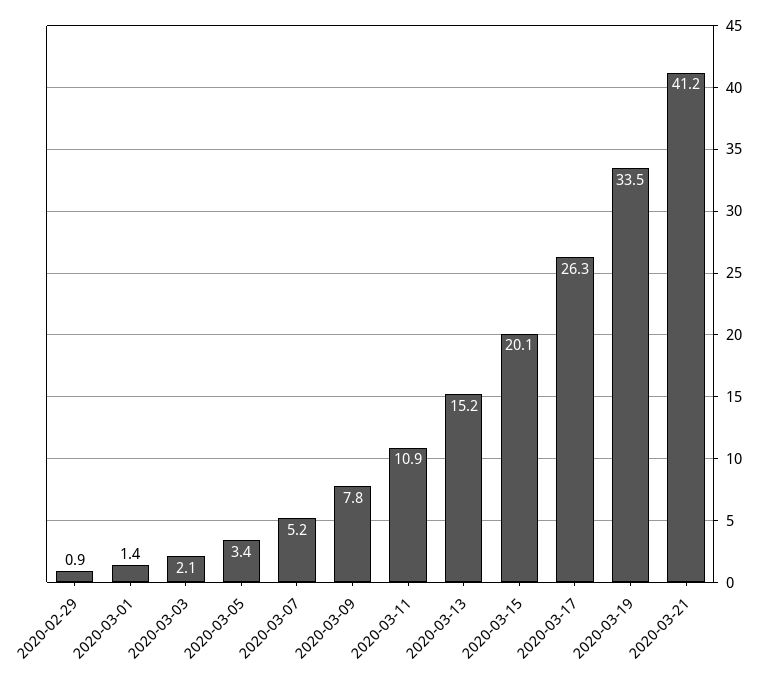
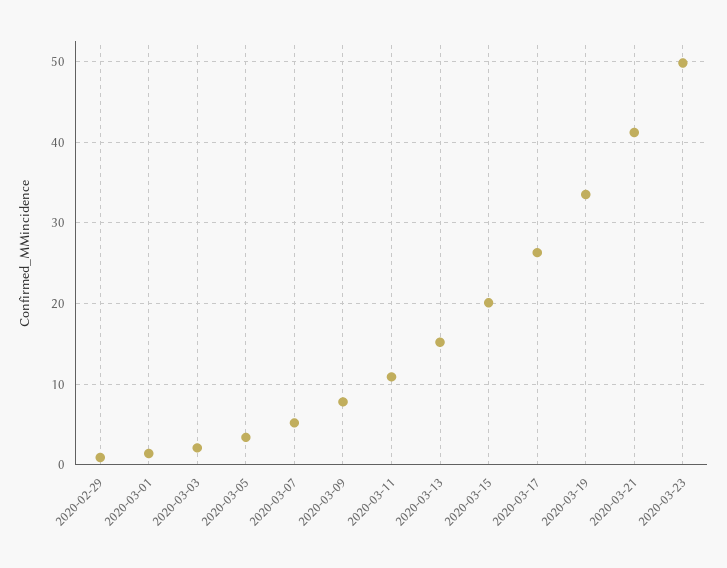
2020-03-23: none -> 50

